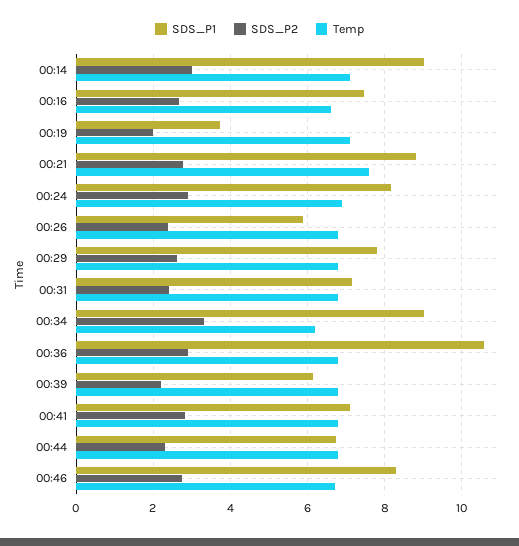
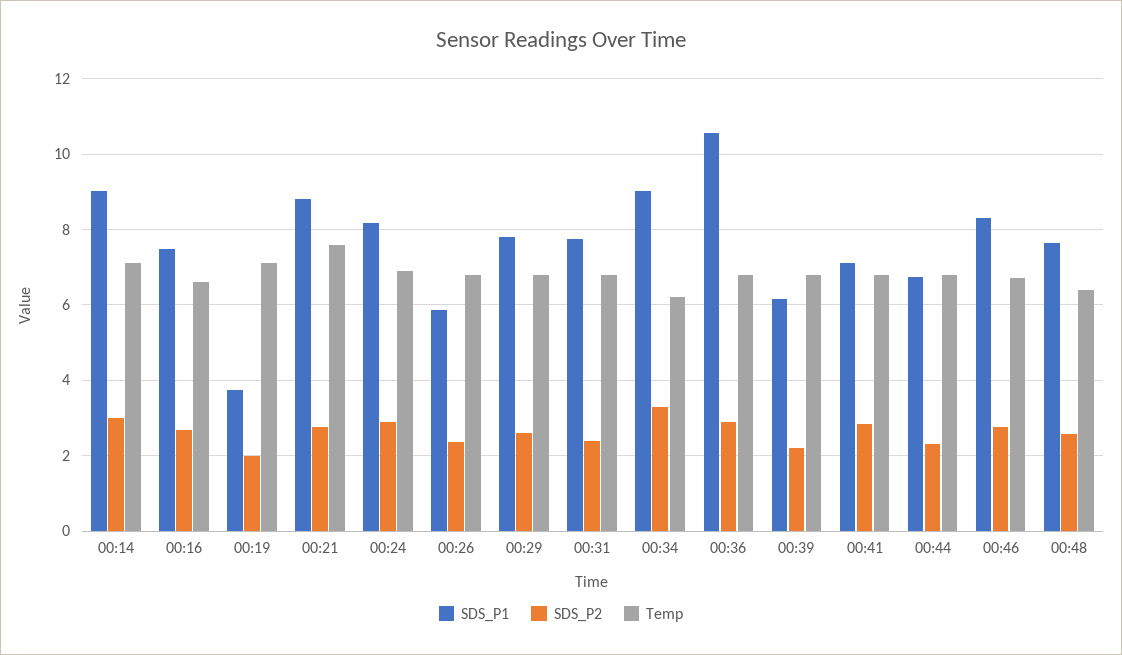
SDS_P1, 00:31: 7.2 -> 7.8
SDS_P1, 00:48: none -> 7.6
SDS_P2, 00:48: none -> 2.6
Temp, 00:48: none -> 6.4

